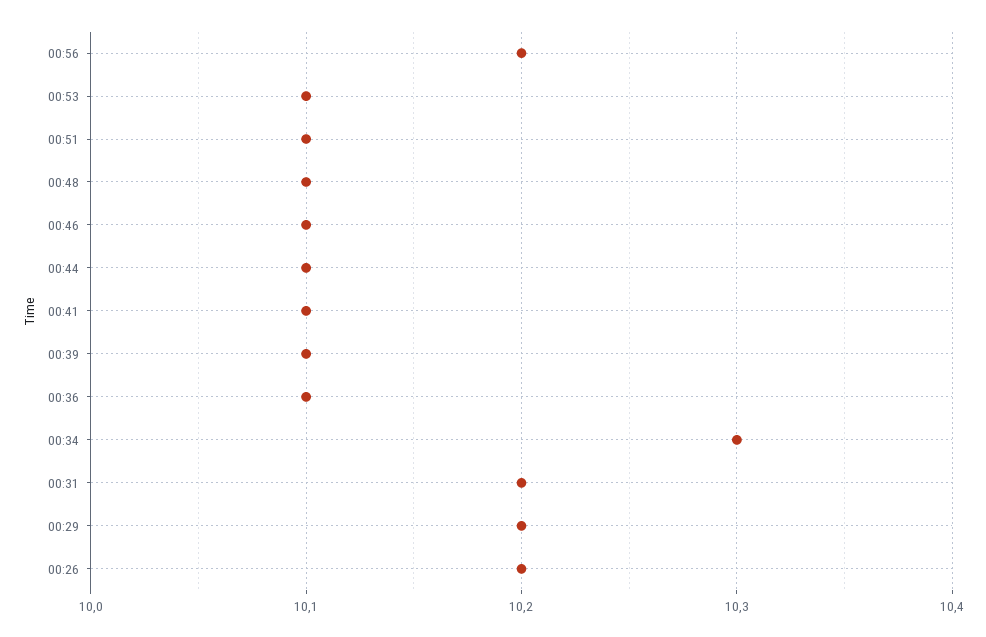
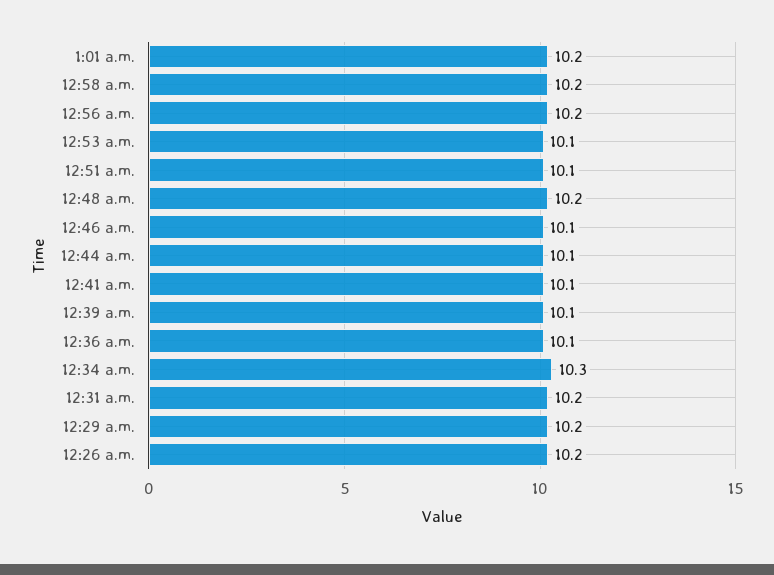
00:48: 10.1 -> 10.2
1:01 a.m.: none -> 10.2
12:58 a.m.: none -> 10.2

